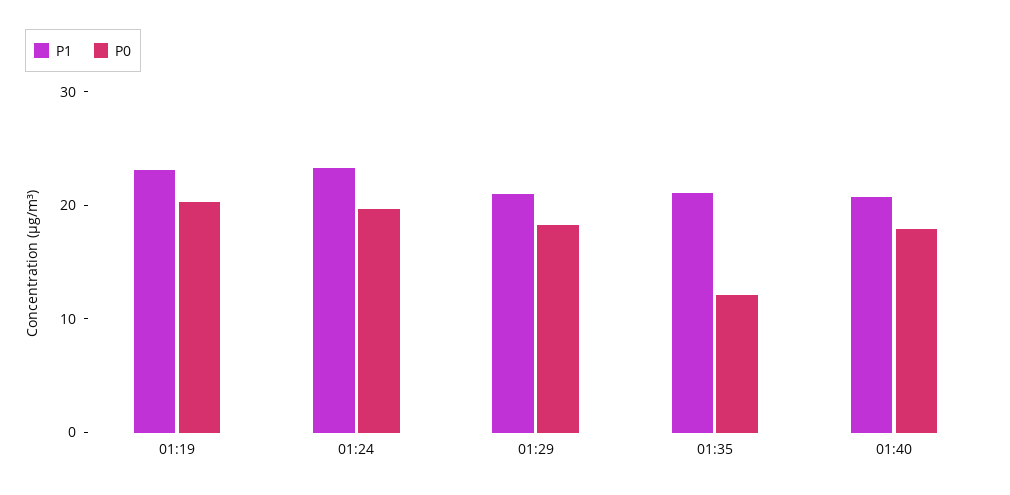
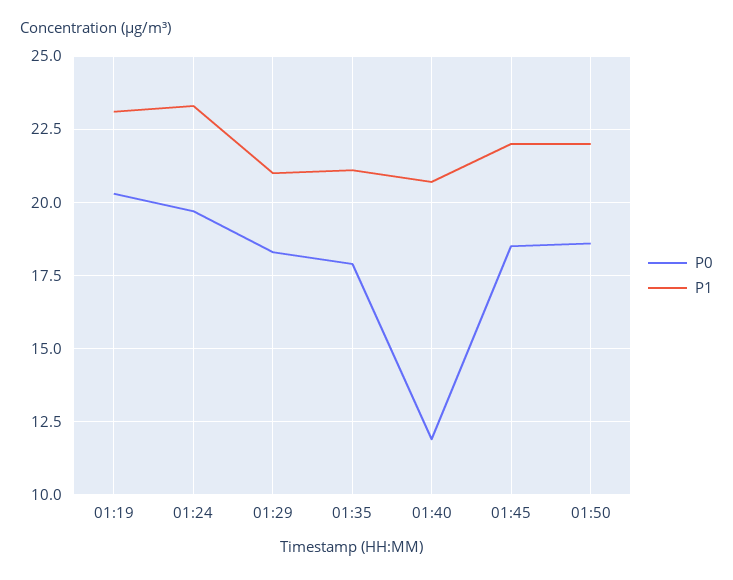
P0, 01:35: 12 -> 18
P0, 01:40: 18 -> 12
P0, 01:45: none -> 18.5
P1, 01:45: none -> 22
P0, 01:50: none -> 18.5
P1, 01:50: none -> 22

